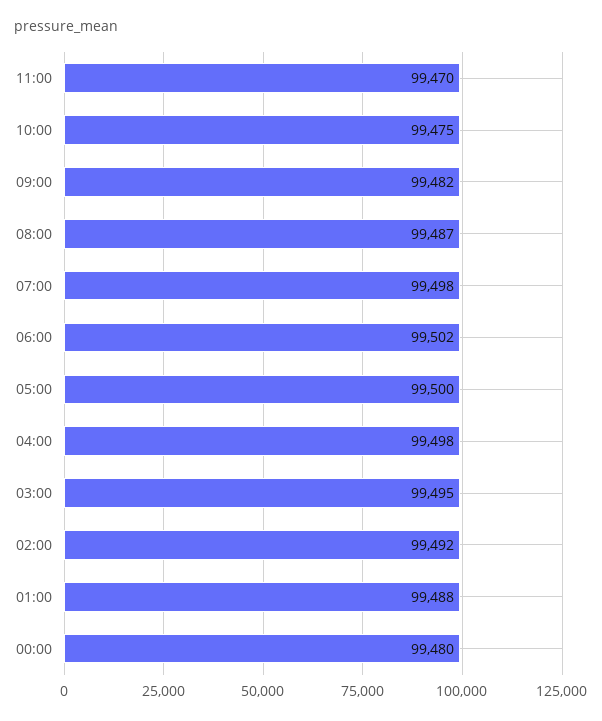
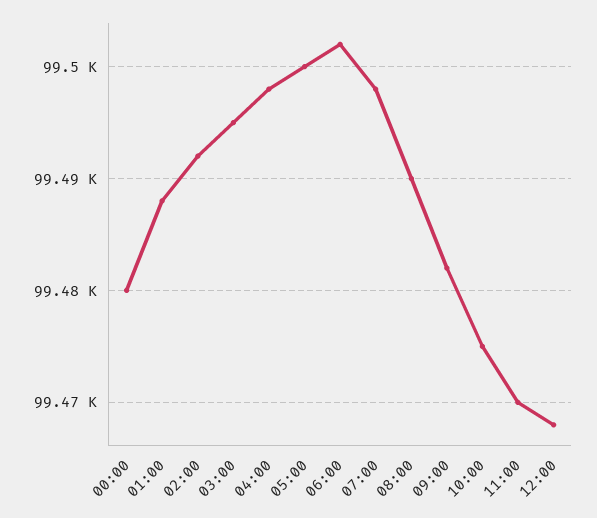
08:00: 99487 -> 99490
12:00: none -> 99468

